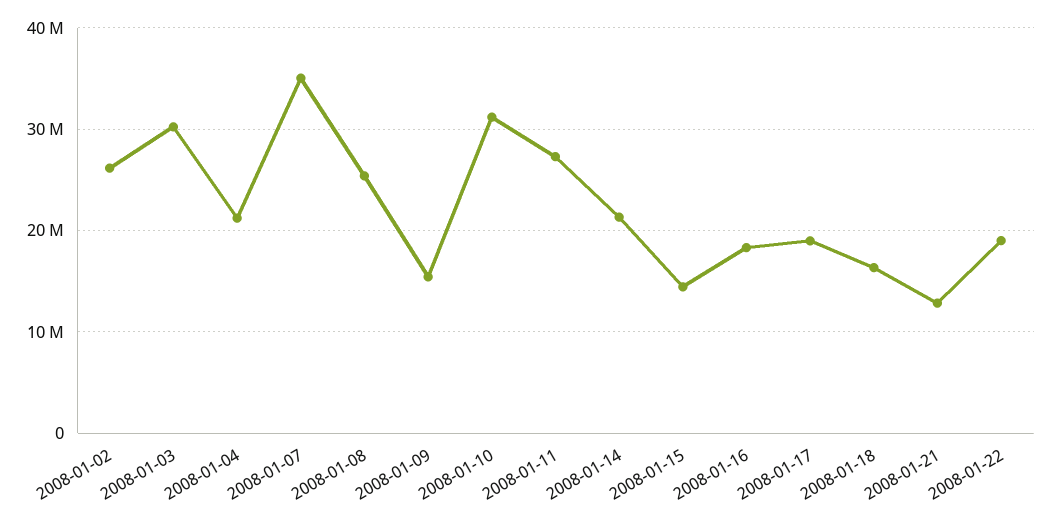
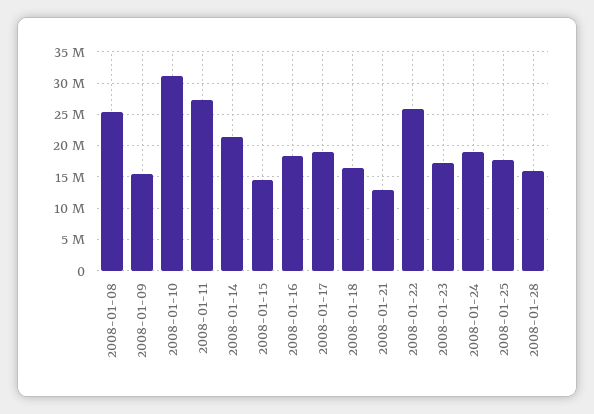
2008-01-02: 26000000 -> none
2008-01-03: 30000000 -> none
2008-01-04: 21000000 -> none
2008-01-07: 35000000 -> none
2008-01-22: 19000000 -> 26000000
2008-01-23: none -> 17000000
2008-01-24: none -> 19000000
2008-01-25: none -> 18000000
2008-01-28: none -> 16000000

